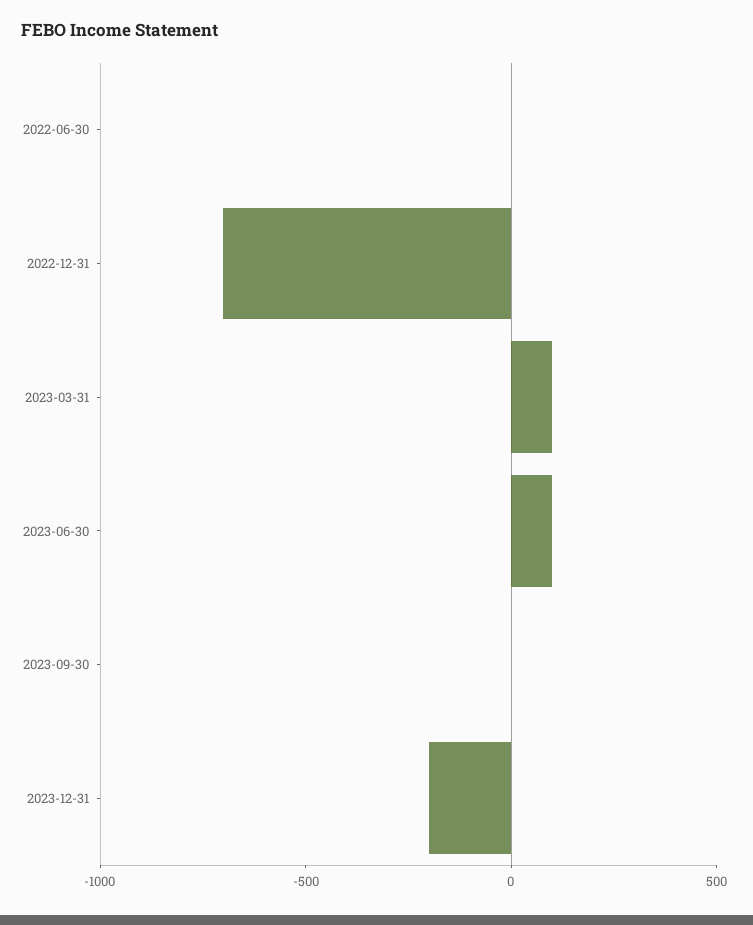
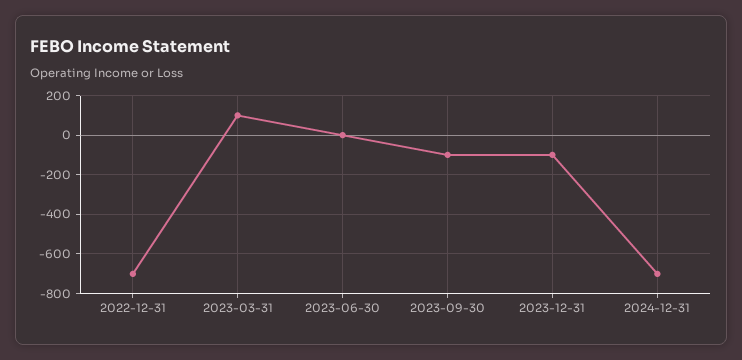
2022-06-30: 0 -> none
2023-06-30: 100 -> 0
2023-09-30: 0 -> -100
2023-12-31: -200 -> -100
2024-12-31: none -> -700

